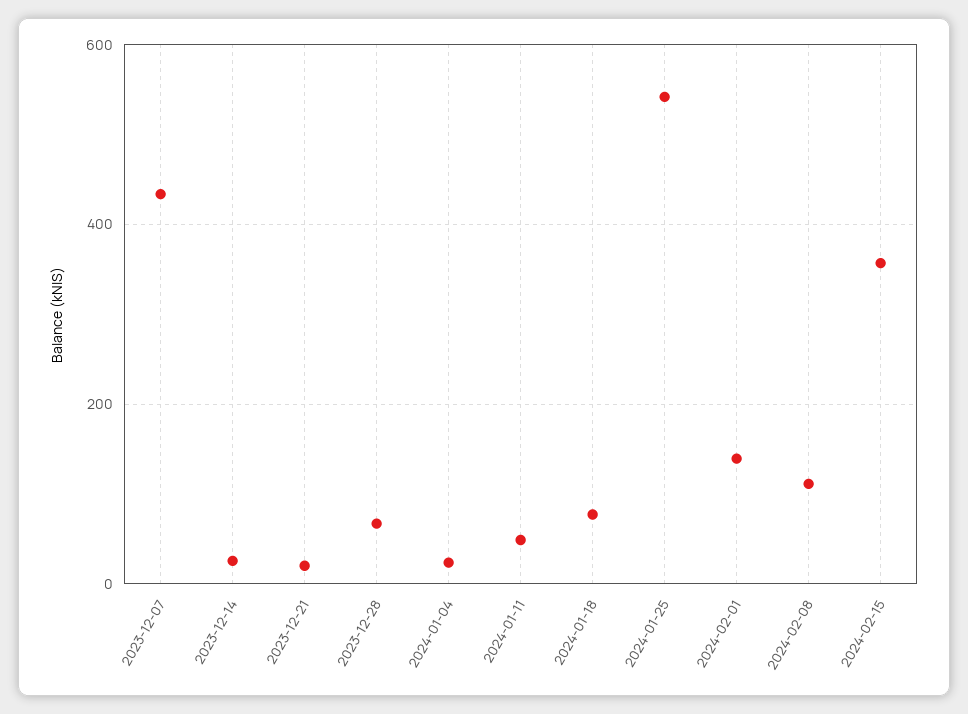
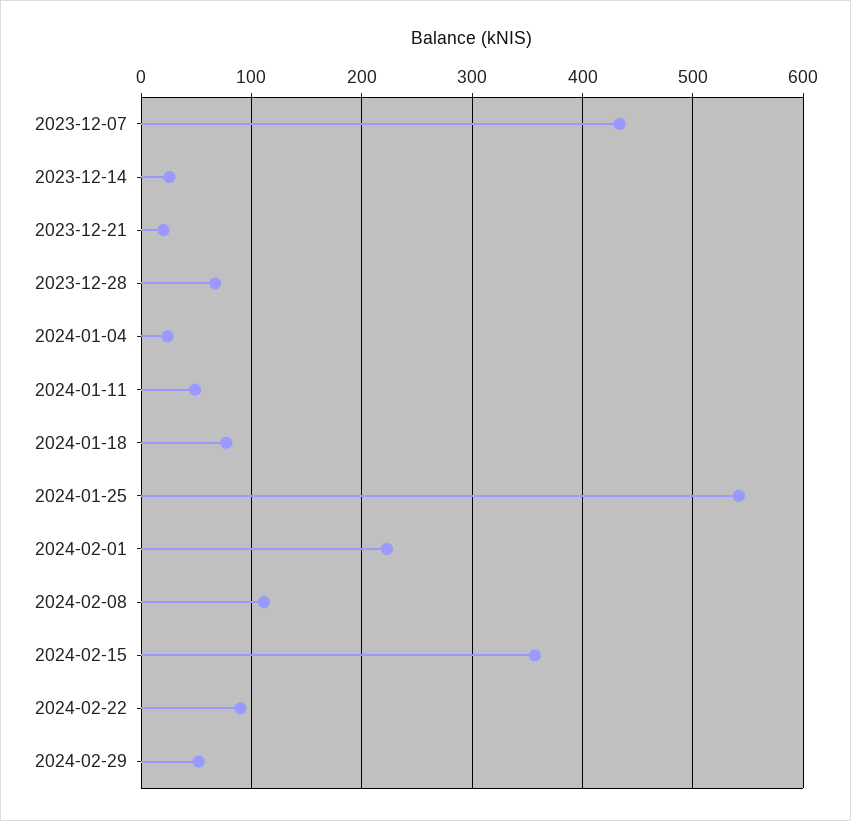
2024-02-01: 140 -> 220
2024-02-22: none -> 90
2024-02-29: none -> 50

